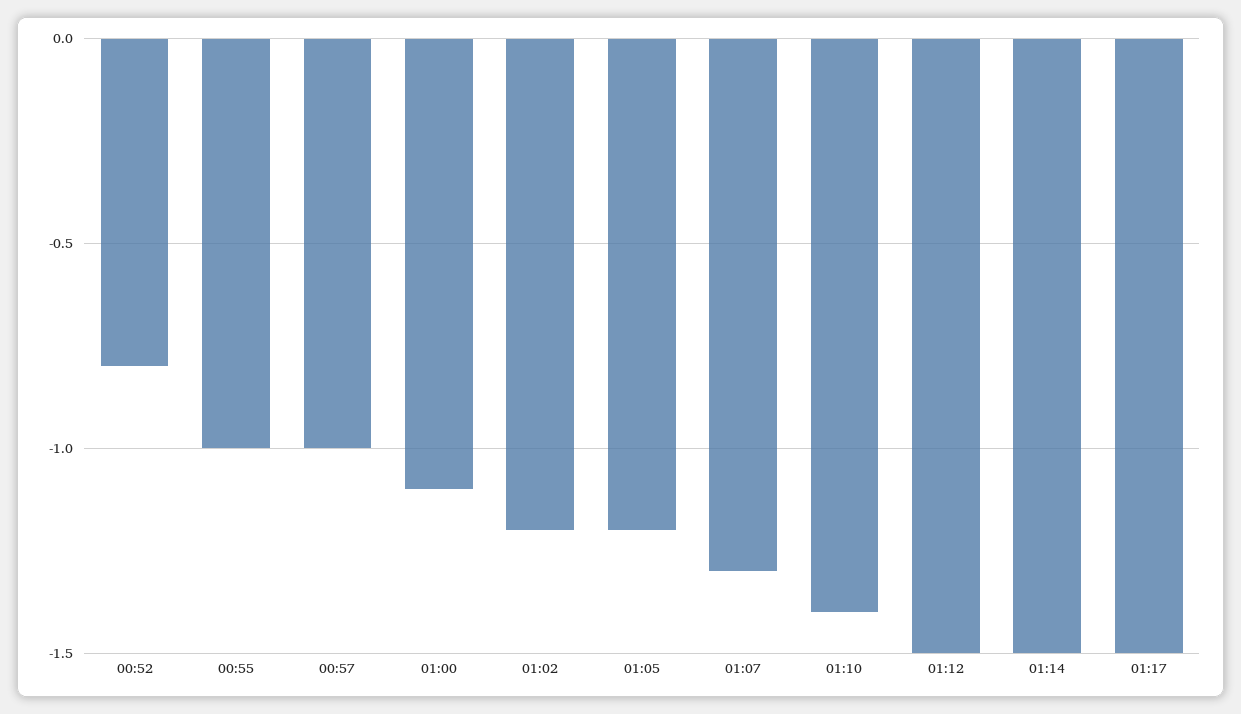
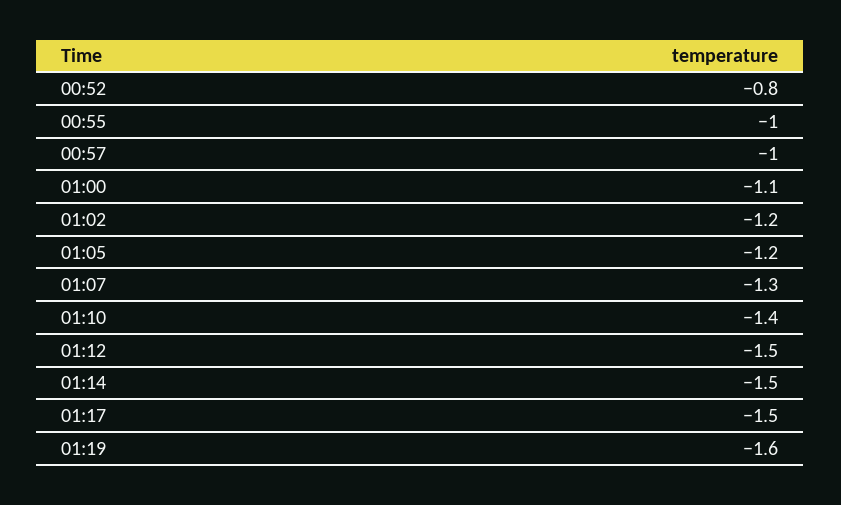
01:19: none -> -1.6

